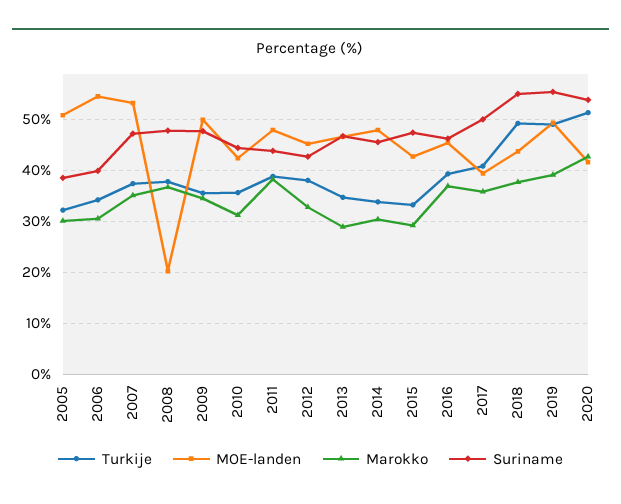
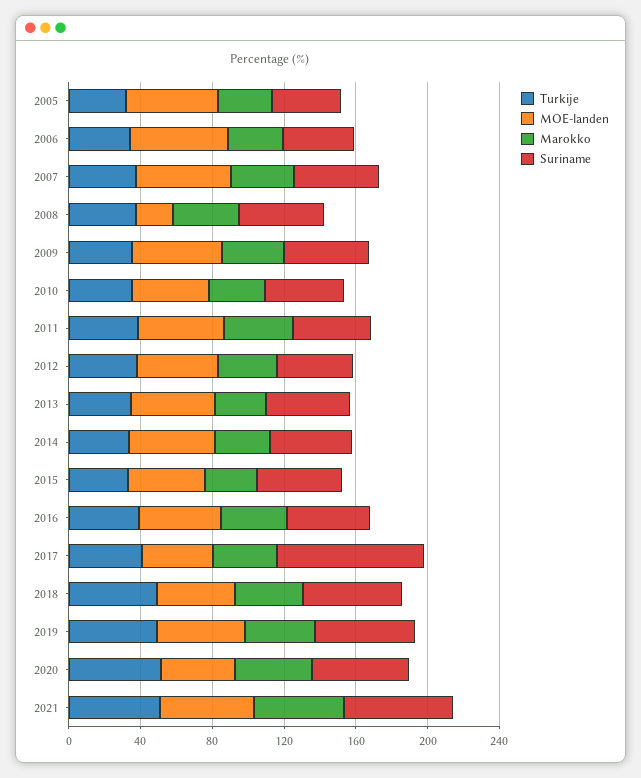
Suriname, 2017: 50 -> 80
Turkije, 2021: none -> 50
MOE-landen, 2021: none -> 50
Marokko, 2021: none -> 50
Suriname, 2021: none -> 60

